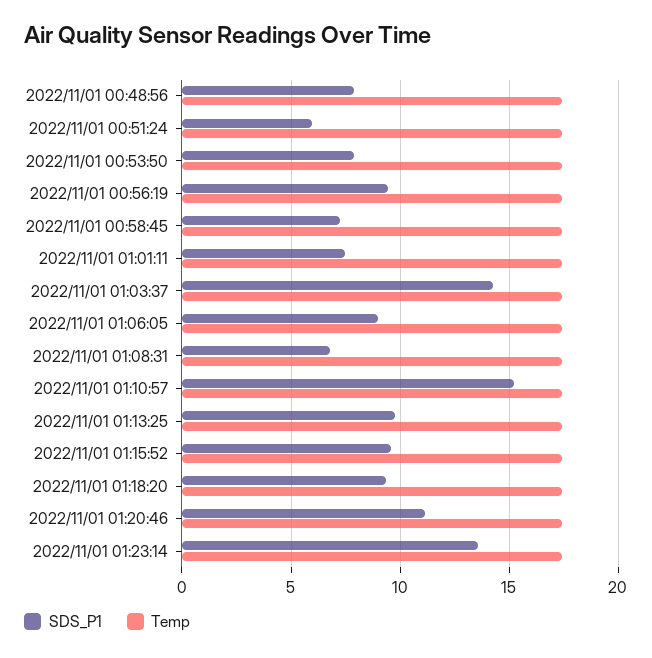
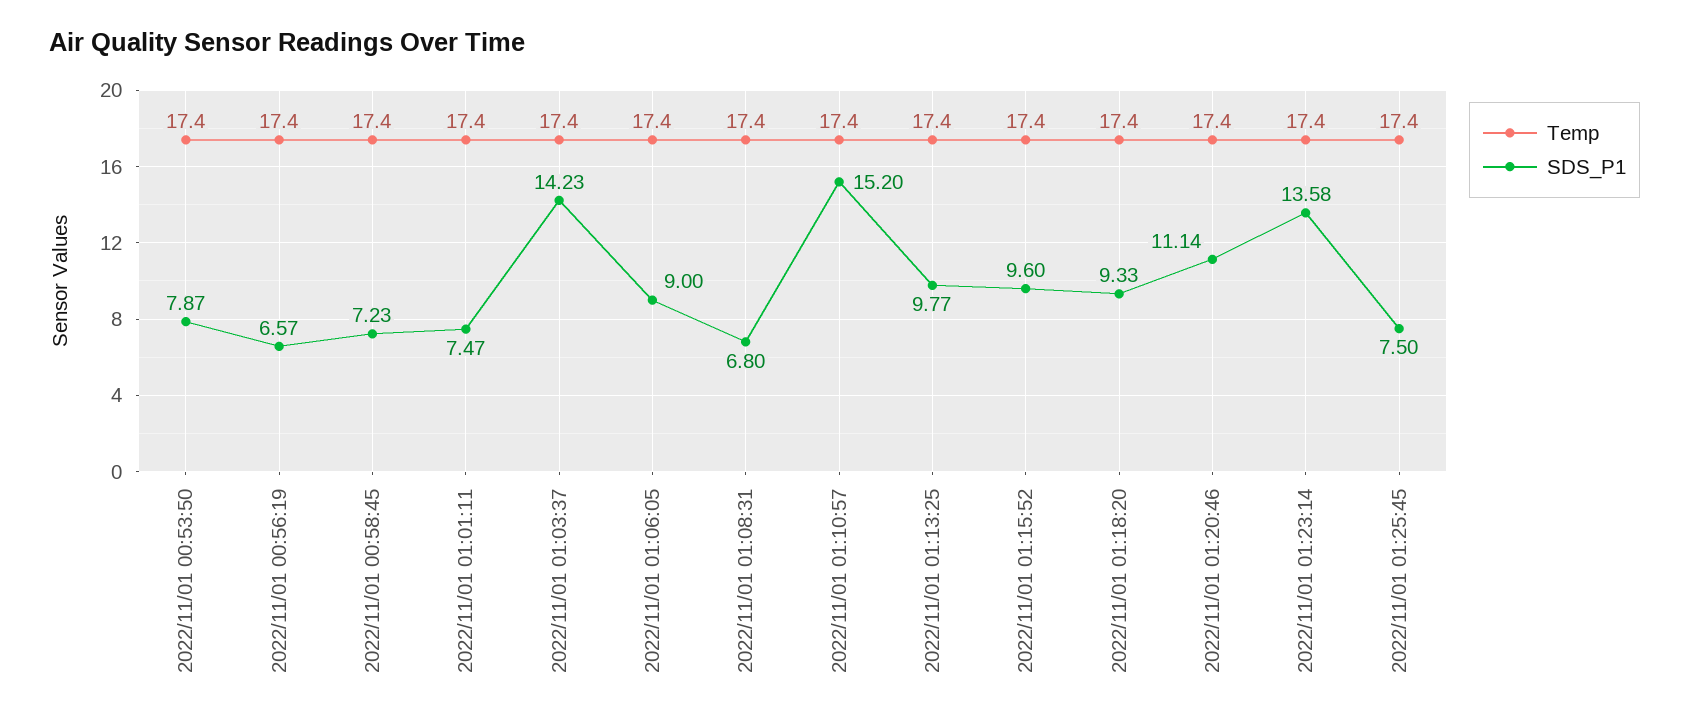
SDS_P1, 2022/11/01 00:48:56: 8 -> none
Temp, 2022/11/01 00:48:56: 17.5 -> none
SDS_P1, 2022/11/01 00:51:24: 6 -> none
Temp, 2022/11/01 00:51:24: 17.5 -> none
SDS_P1, 2022/11/01 00:56:19: 9.5 -> 6.57
Temp, 2022/11/01 01:25:45: none -> 17.4
SDS_P1, 2022/11/01 01:25:45: none -> 7.5

